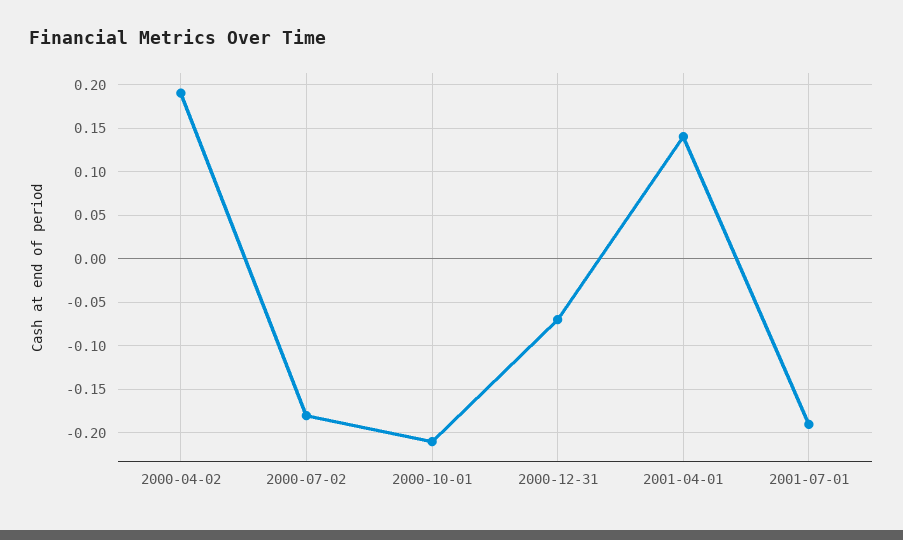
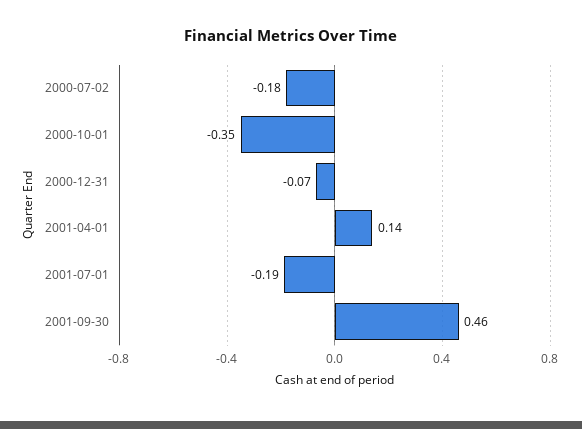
2000-04-02: 0.19 -> none
2000-10-01: -0.21 -> -0.35
2001-09-30: none -> 0.46

